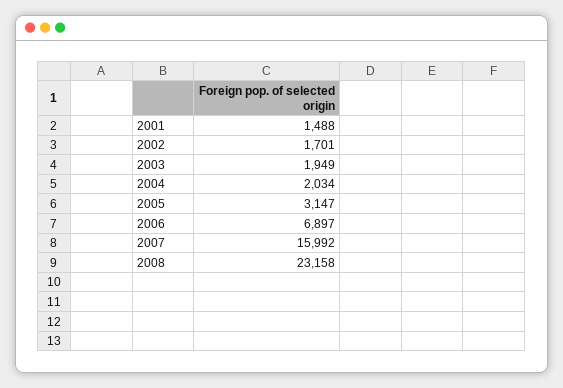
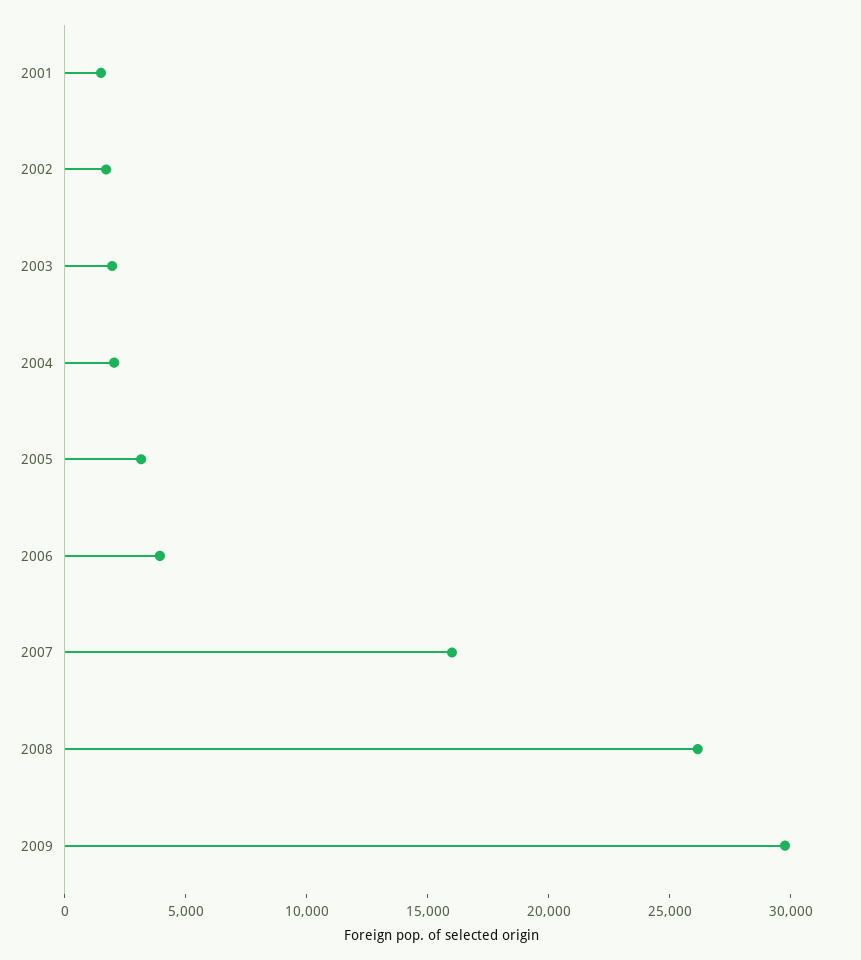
2006: 6897 -> 4000
2008: 23158 -> 26000
2009: none -> 30000

